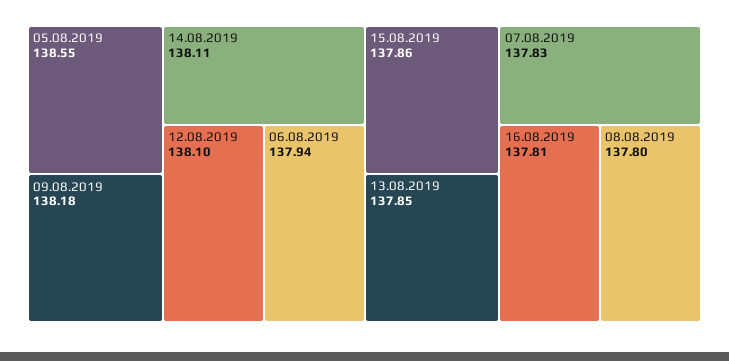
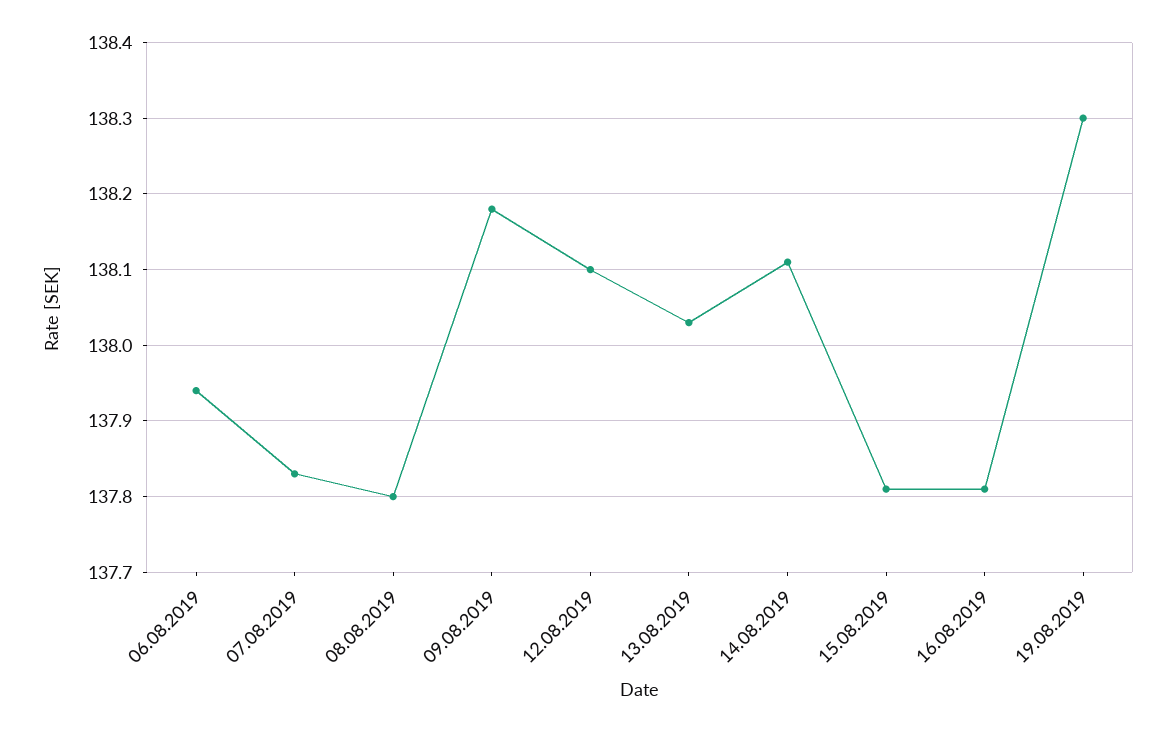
05.08.2019: 138.55 -> none
15.08.2019: 137.86 -> 137.81
13.08.2019: 137.85 -> 138.03
19.08.2019: none -> 138.3

